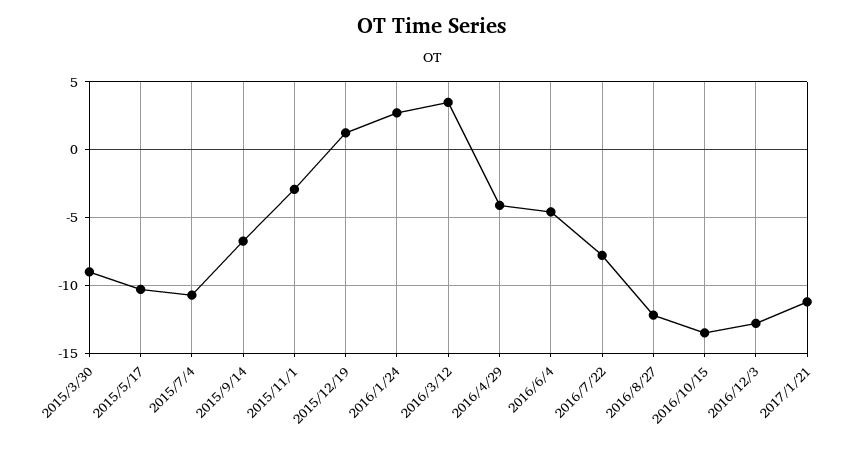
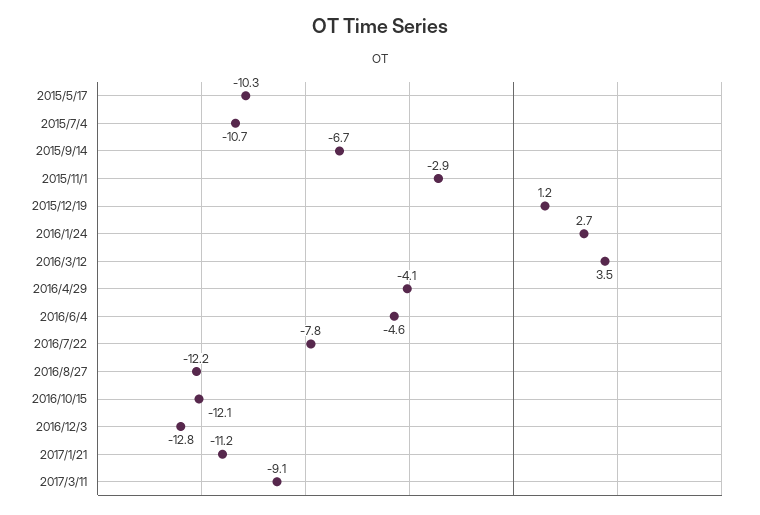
2015/3/30: -9 -> none
2016/10/15: -13.5 -> -12.1
2017/3/11: none -> -9.1

